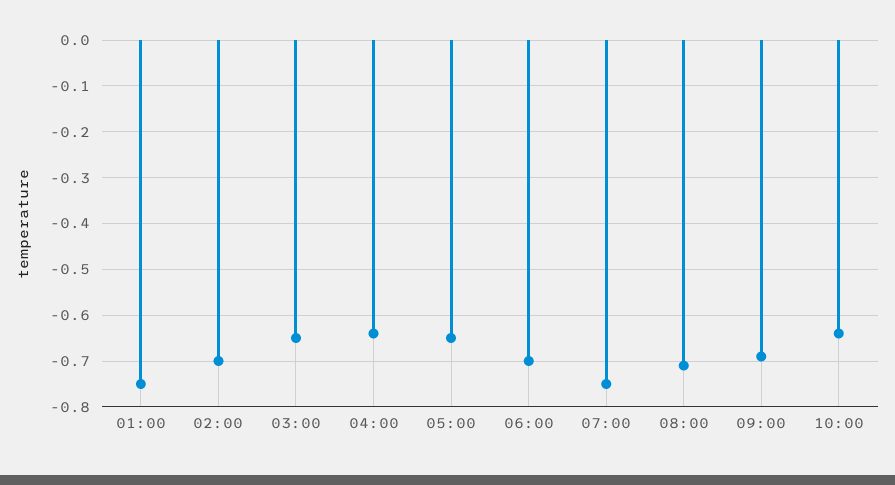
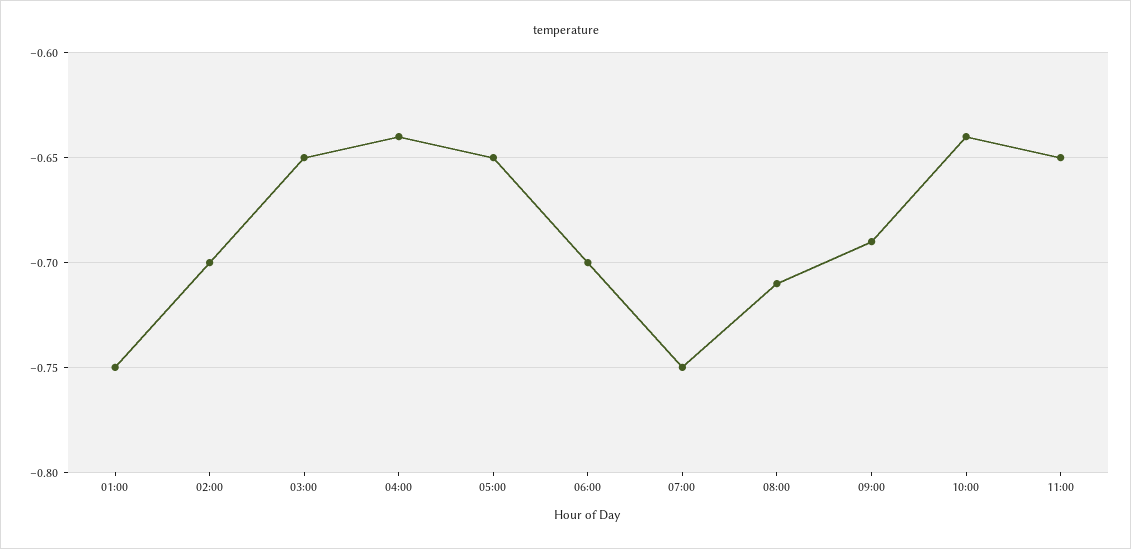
11:00: none -> -0.65

